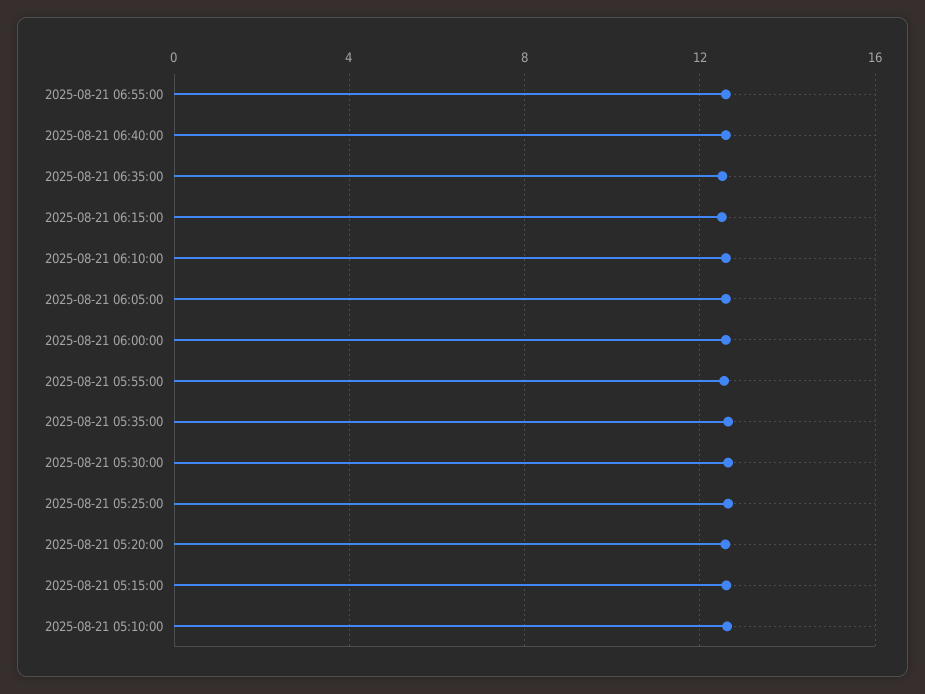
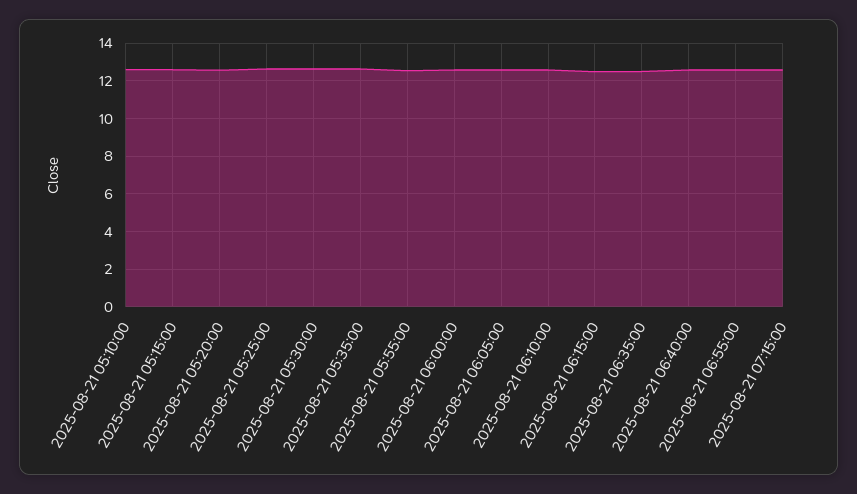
2025-08-21 07:15:00: none -> 12.5

